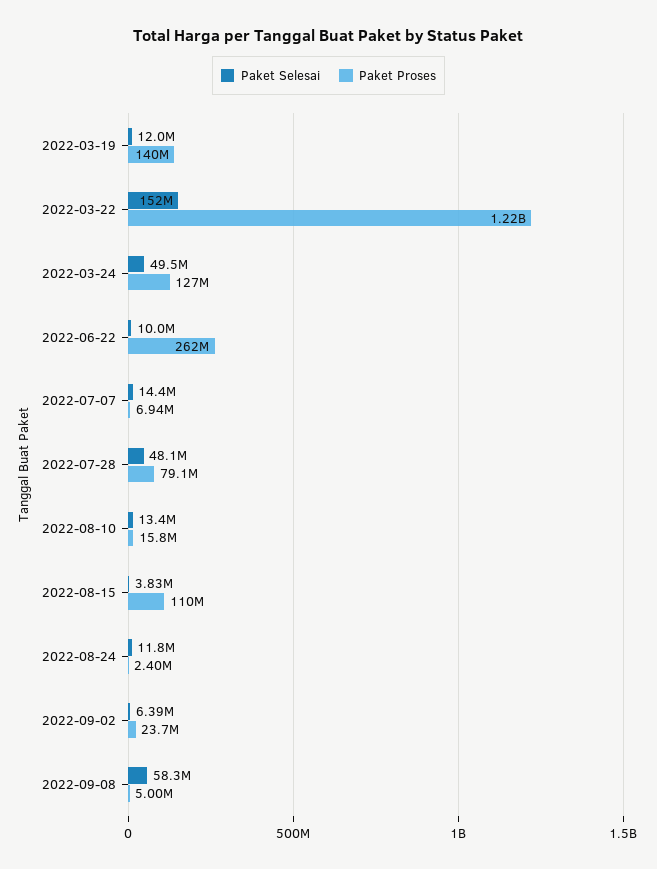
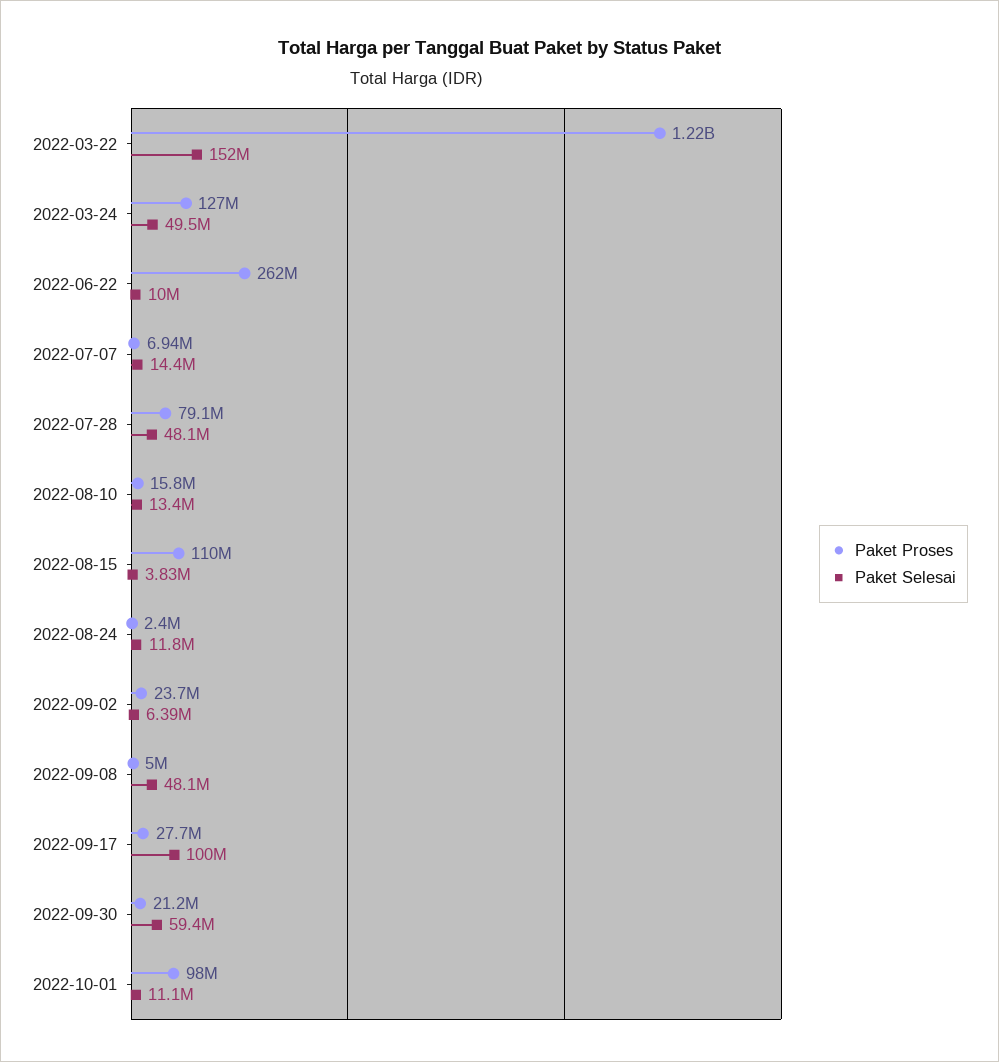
Paket Selesai, 2022-03-19: 12000000 -> none
Paket Proses, 2022-03-19: 140000000 -> none
Paket Selesai, 2022-09-08: 58300000 -> 48100000
Paket Proses, 2022-09-17: none -> 27700000
Paket Selesai, 2022-09-17: none -> 100000000
Paket Proses, 2022-09-30: none -> 21200000
Paket Selesai, 2022-09-30: none -> 59400000
Paket Proses, 2022-10-01: none -> 98000000
Paket Selesai, 2022-10-01: none -> 11100000

